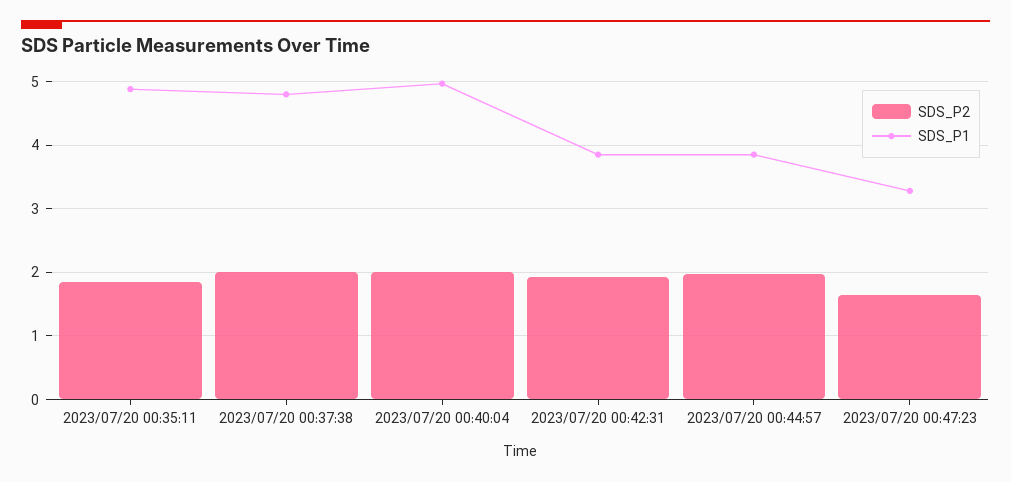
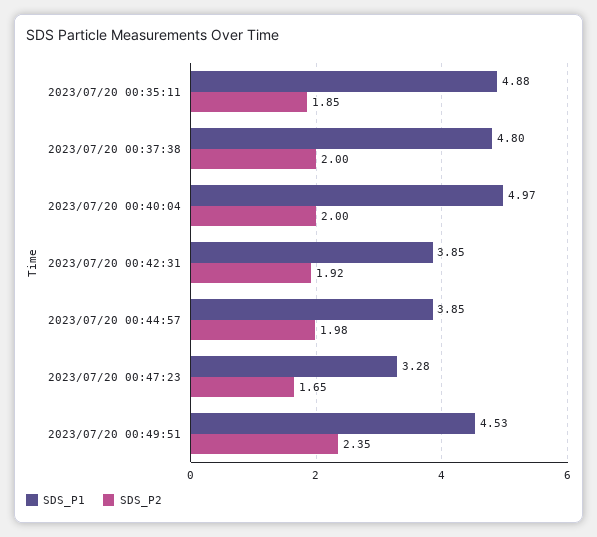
SDS_P1, 2023/07/20 00:49:51: none -> 4.53
SDS_P2, 2023/07/20 00:49:51: none -> 2.35

